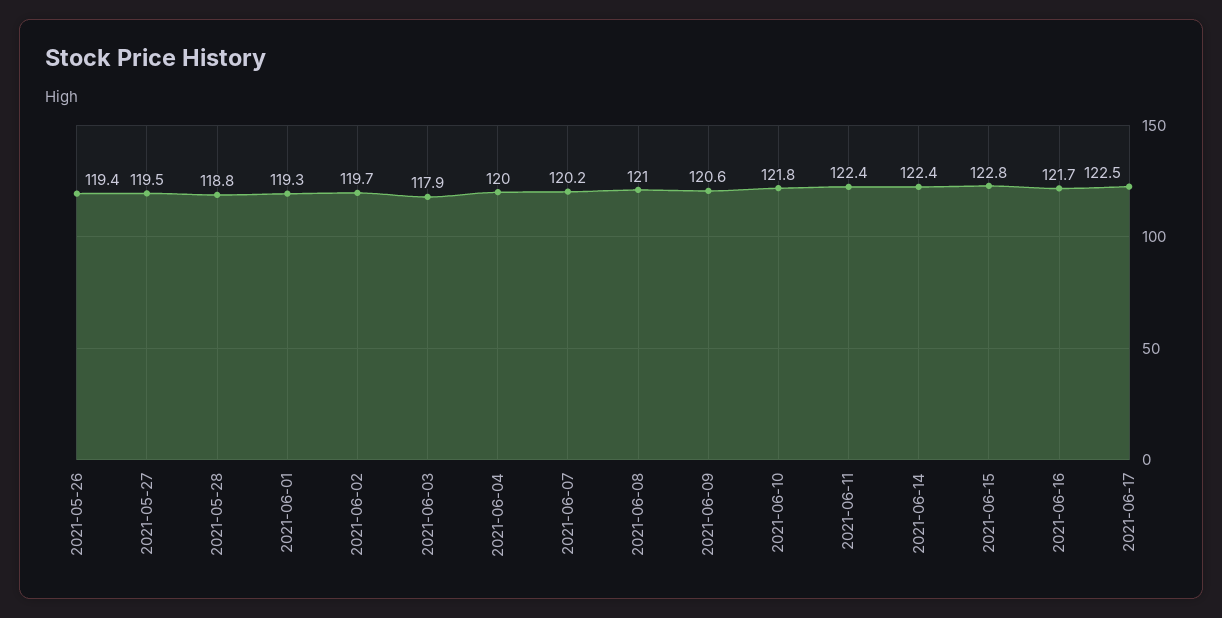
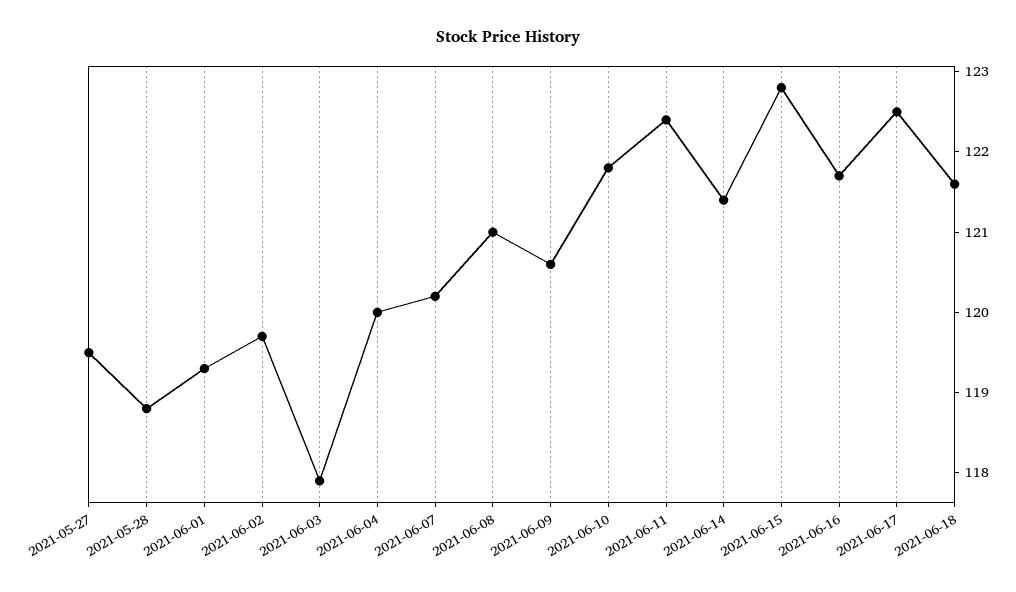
2021-05-26: 119.4 -> none
2021-06-14: 122.4 -> 121.4
2021-06-18: none -> 121.6

